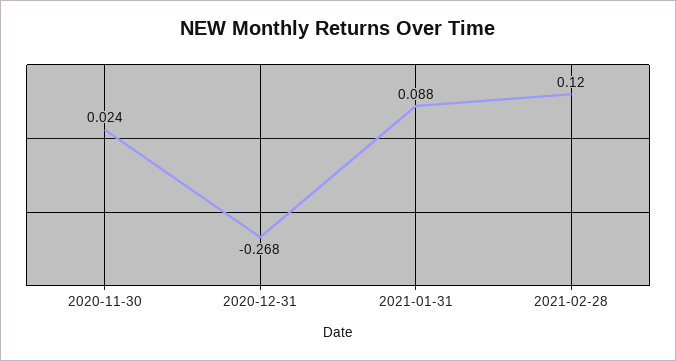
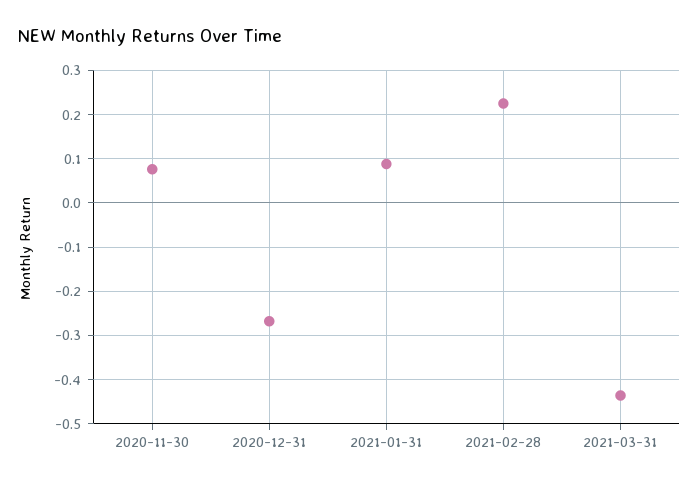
2020-11-30: 0.024 -> 0.08
2021-02-28: 0.12 -> 0.22
2021-03-31: none -> -0.44

